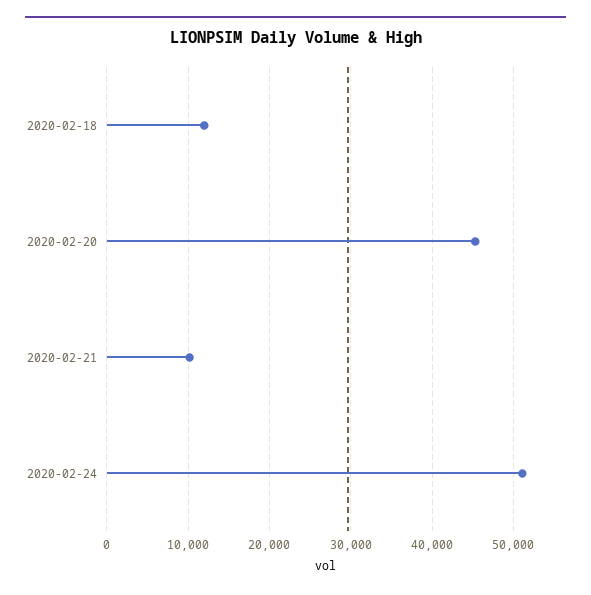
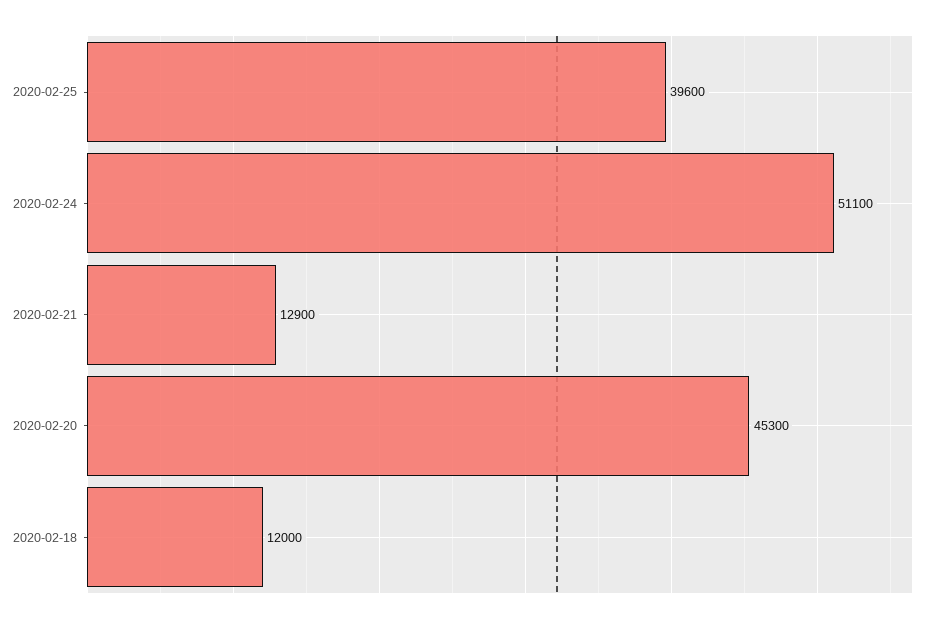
2020-02-21: 10000 -> 12900
2020-02-25: none -> 39600

